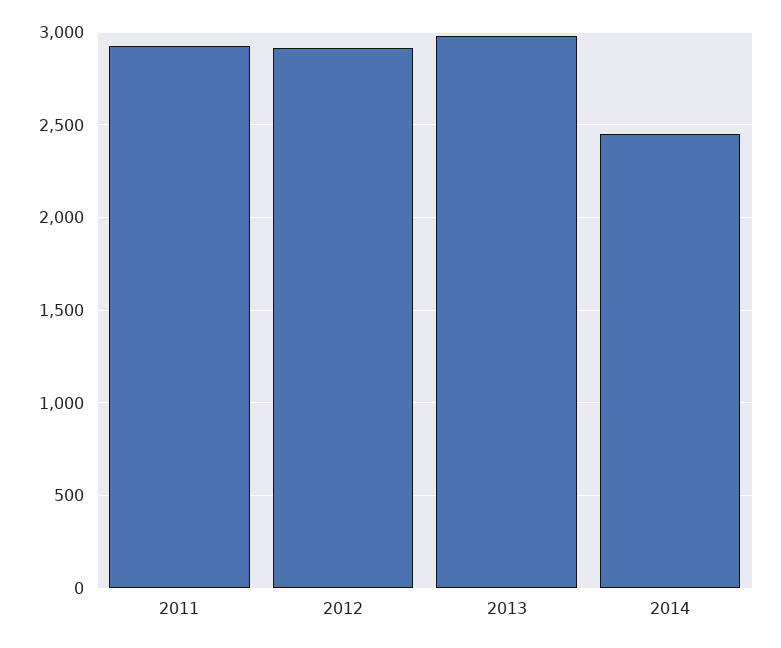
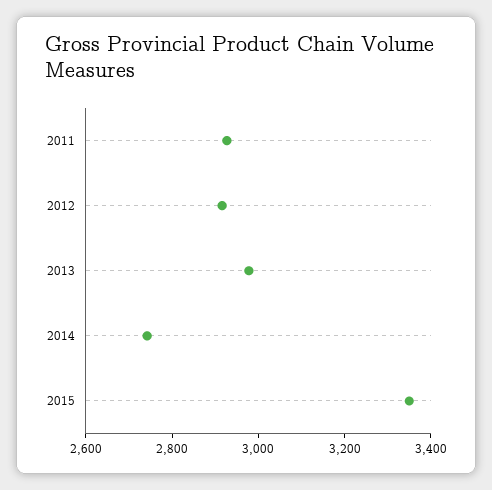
2014: 2450 -> 2750
2015: none -> 3350

